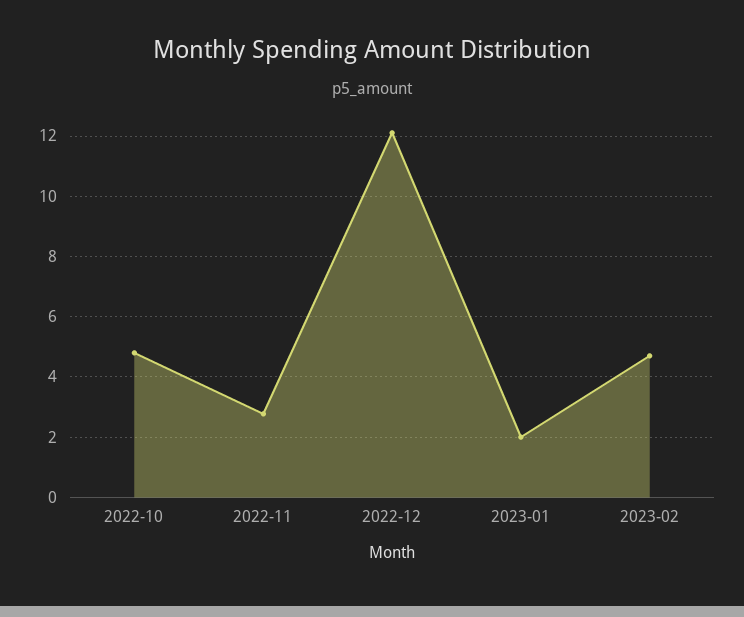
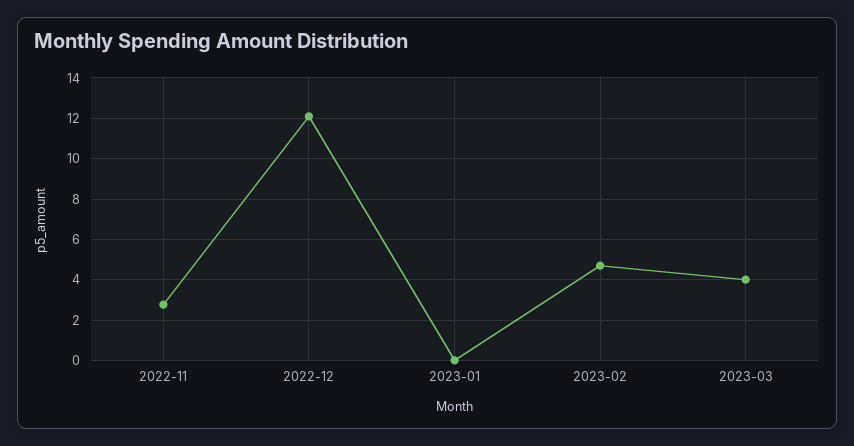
2022-10: 4.8 -> none
2023-01: 2 -> 0
2023-03: none -> 4

